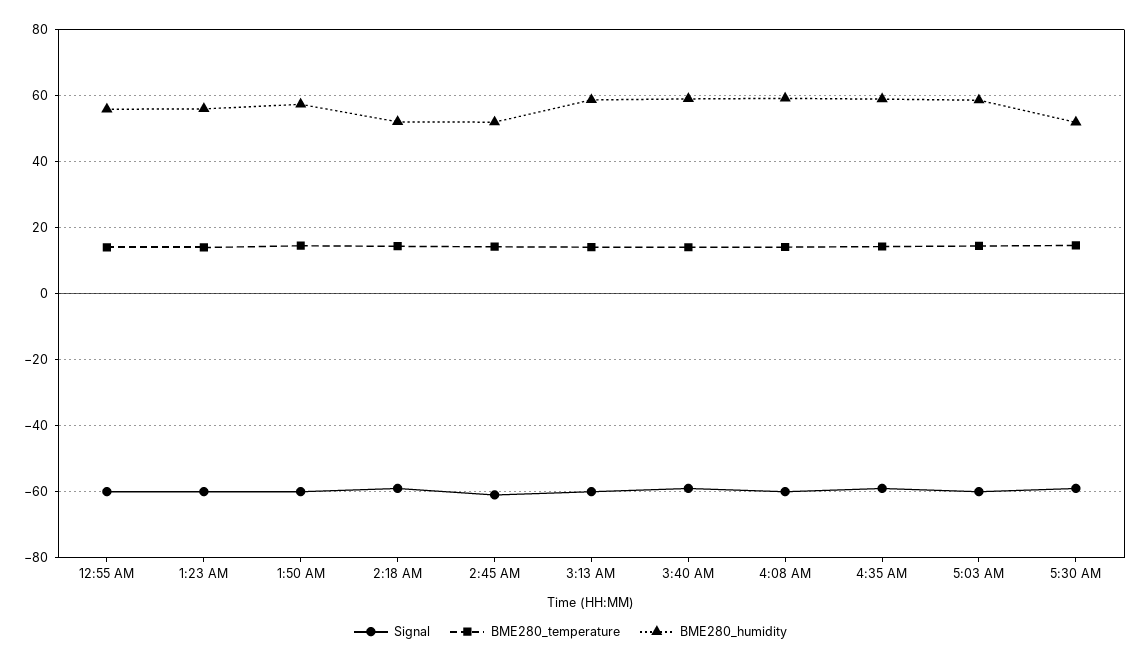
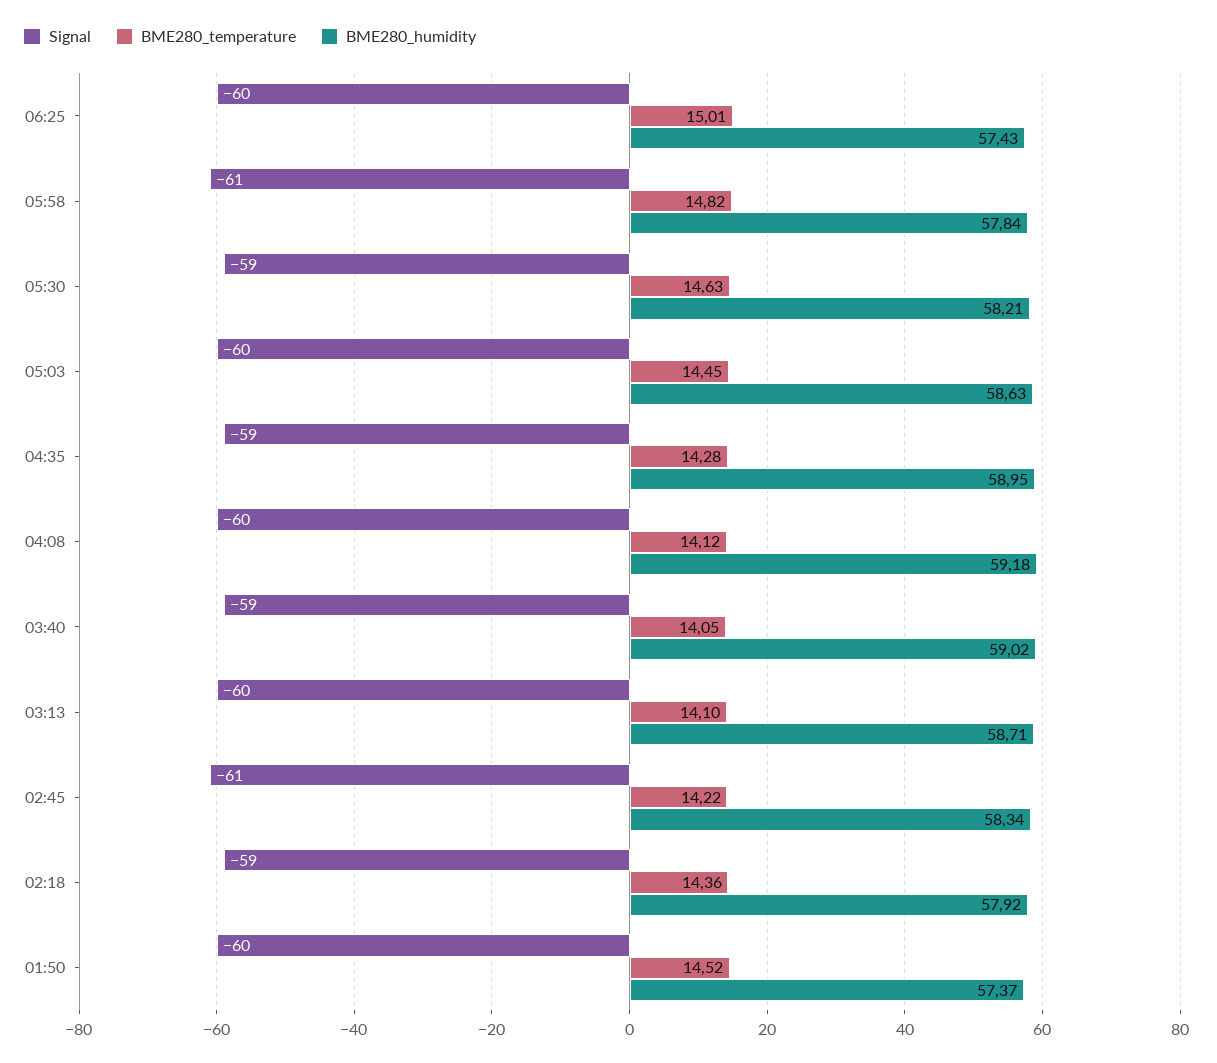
Signal, 12:55 AM: -60 -> none
BME280_temperature, 12:55 AM: 14 -> none
BME280_humidity, 12:55 AM: 56 -> none
Signal, 1:23 AM: -60 -> none
BME280_temperature, 1:23 AM: 14 -> none
BME280_humidity, 1:23 AM: 56 -> none
BME280_humidity, 2:18 AM: 52 -> 57.92
BME280_humidity, 2:45 AM: 52 -> 58.34
BME280_humidity, 5:30 AM: 52 -> 58.21
Signal, 06:25: none -> -60
BME280_temperature, 06:25: none -> 15.01
BME280_humidity, 06:25: none -> 57.43
Signal, 05:58: none -> -61
BME280_temperature, 05:58: none -> 14.82
BME280_humidity, 05:58: none -> 57.84

